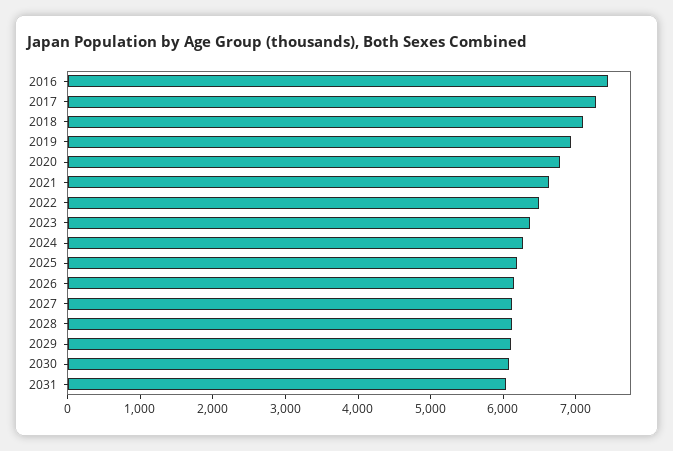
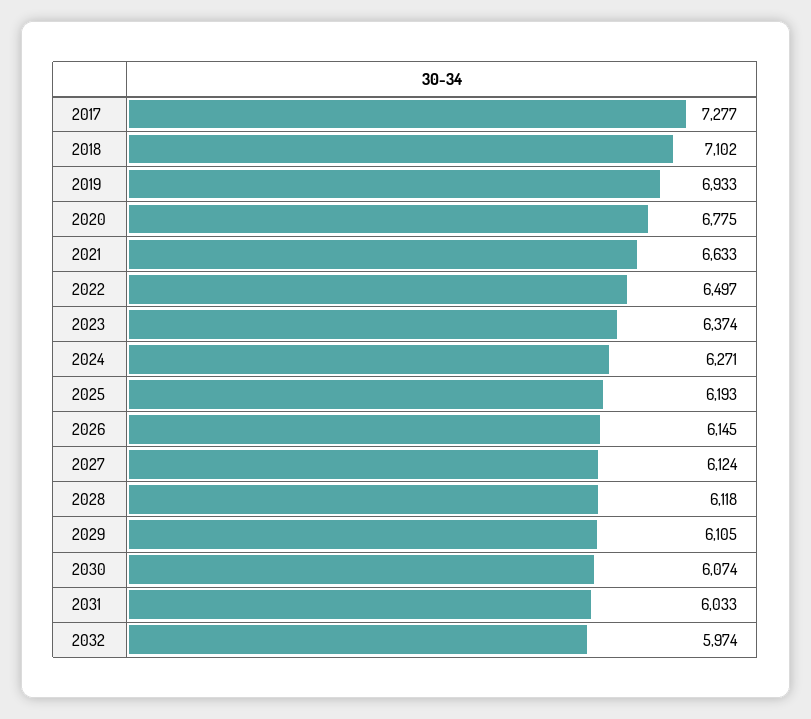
2016: 7400 -> none
2032: none -> 5974

